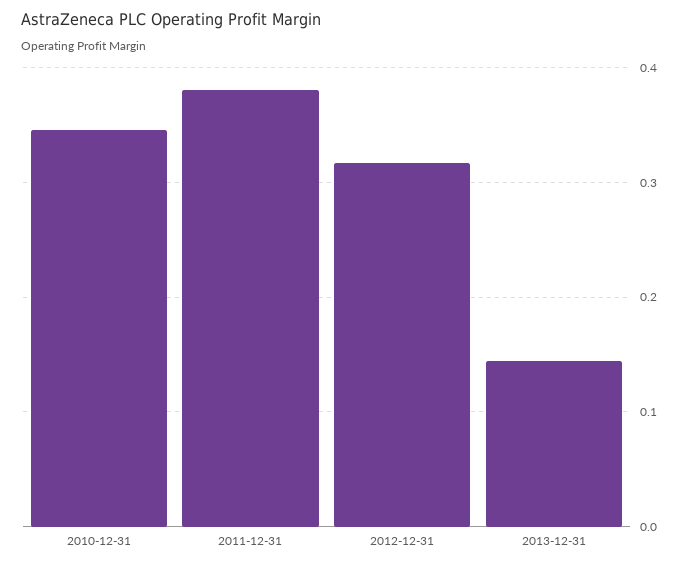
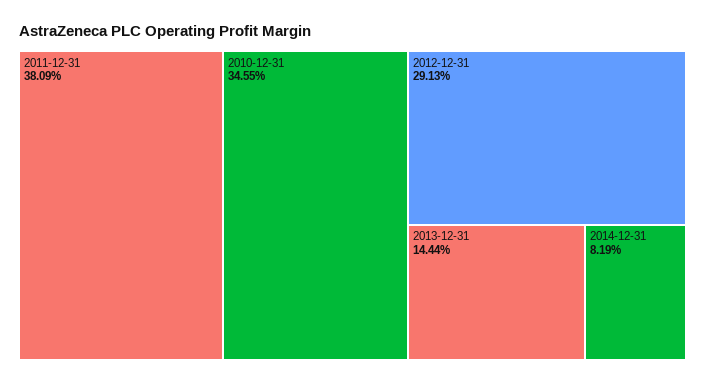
2012-12-31: 0.32 -> 0.2913
2014-12-31: none -> 0.0819

